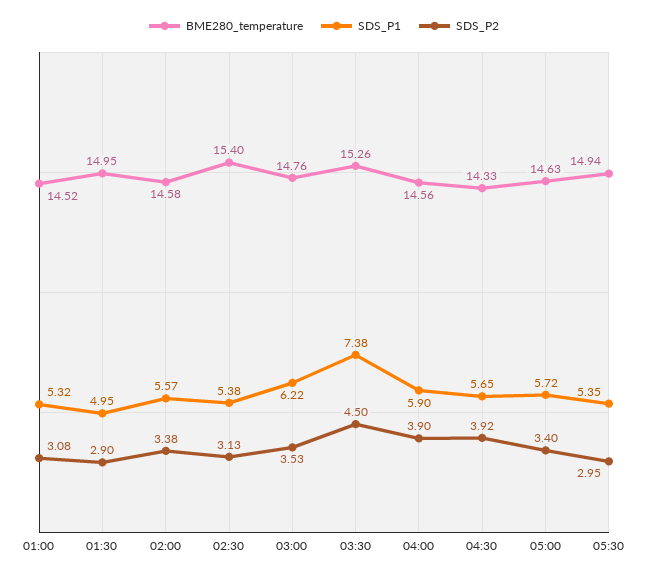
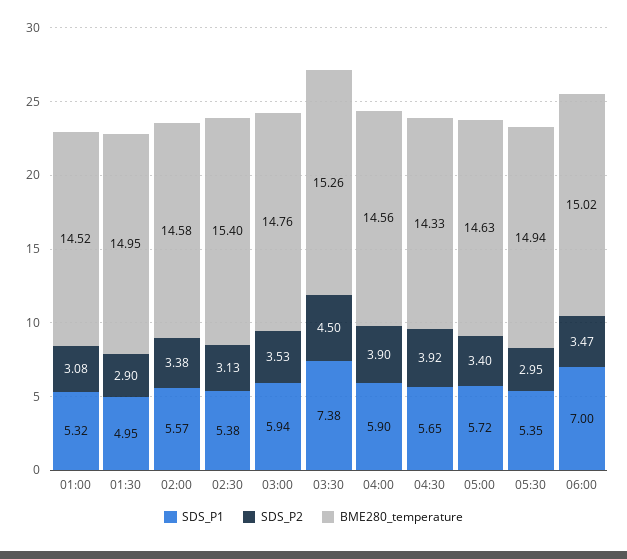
SDS_P1, 03:00: 6.22 -> 5.94
SDS_P1, 06:00: none -> 7
SDS_P2, 06:00: none -> 3.47
BME280_temperature, 06:00: none -> 15.02

